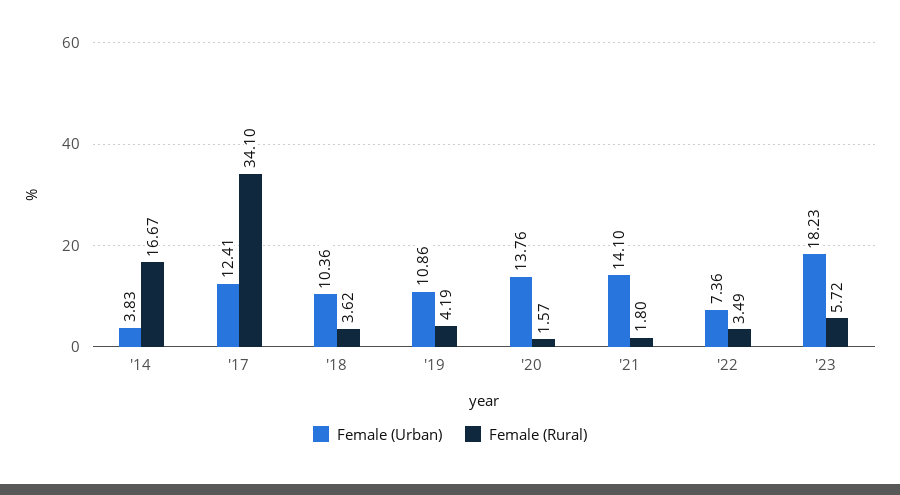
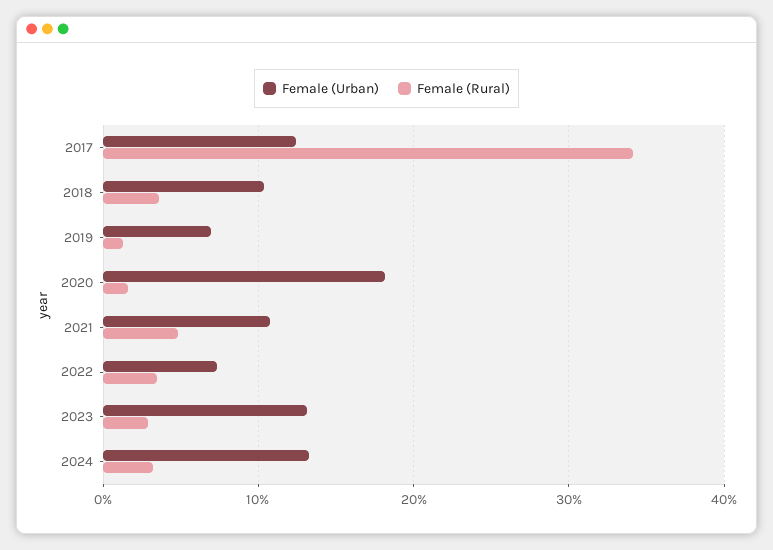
Female (Urban), '14: 3.83 -> none
Female (Rural), '14: 16.67 -> none
Female (Urban), '19: 10.86 -> 7
Female (Rural), '19: 4.19 -> 1
Female (Urban), '20: 13.76 -> 18
Female (Urban), '21: 14.1 -> 11
Female (Rural), '21: 1.8 -> 5
Female (Urban), '23: 18.23 -> 13
Female (Rural), '23: 5.72 -> 3
Female (Urban), 2024: none -> 13
Female (Rural), 2024: none -> 3

